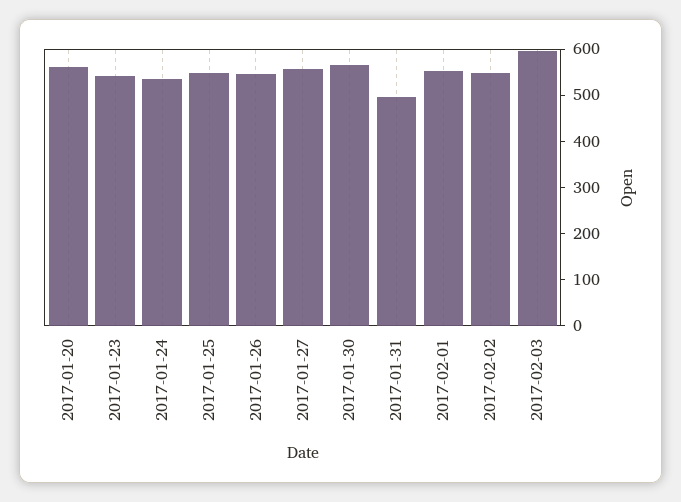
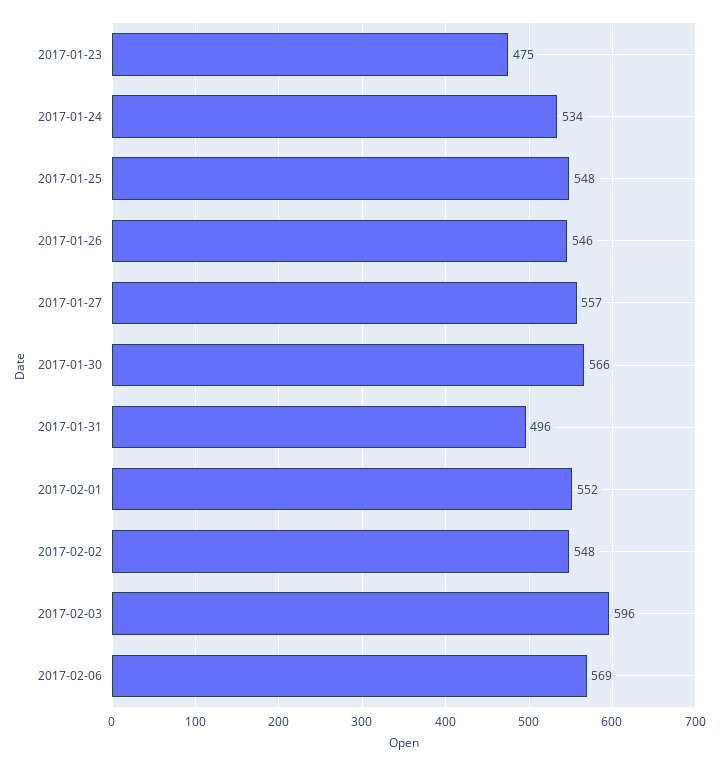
2017-01-20: 560 -> none
2017-01-23: 540 -> 475
2017-02-06: none -> 569

